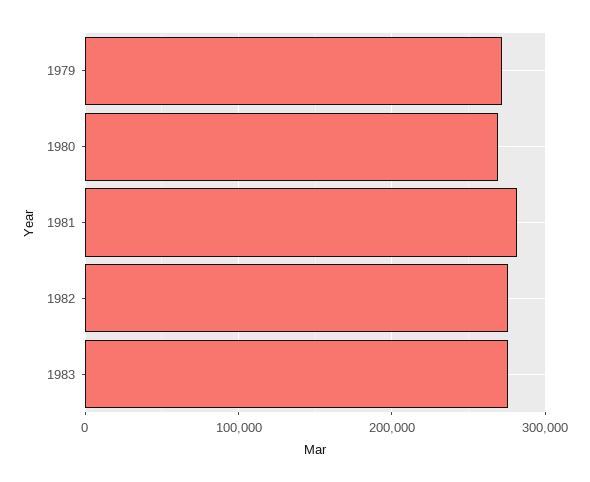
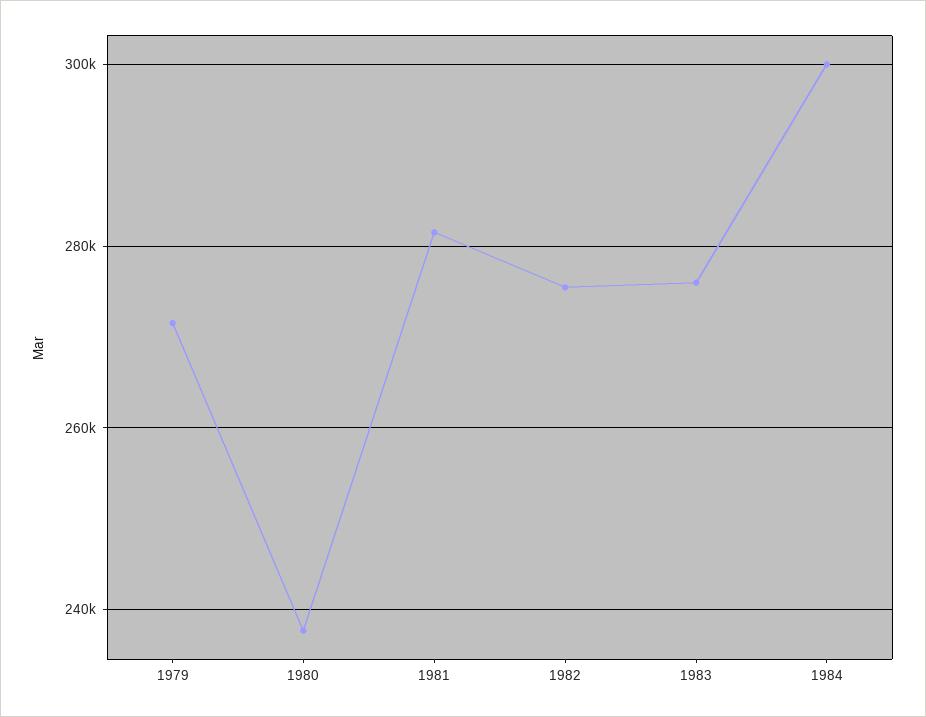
1980: 270000 -> 238000
1984: none -> 300000

